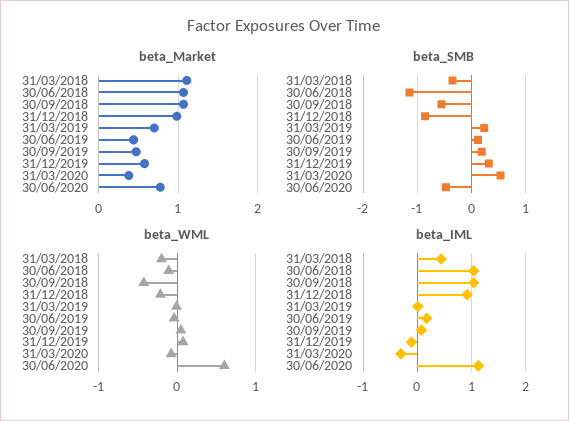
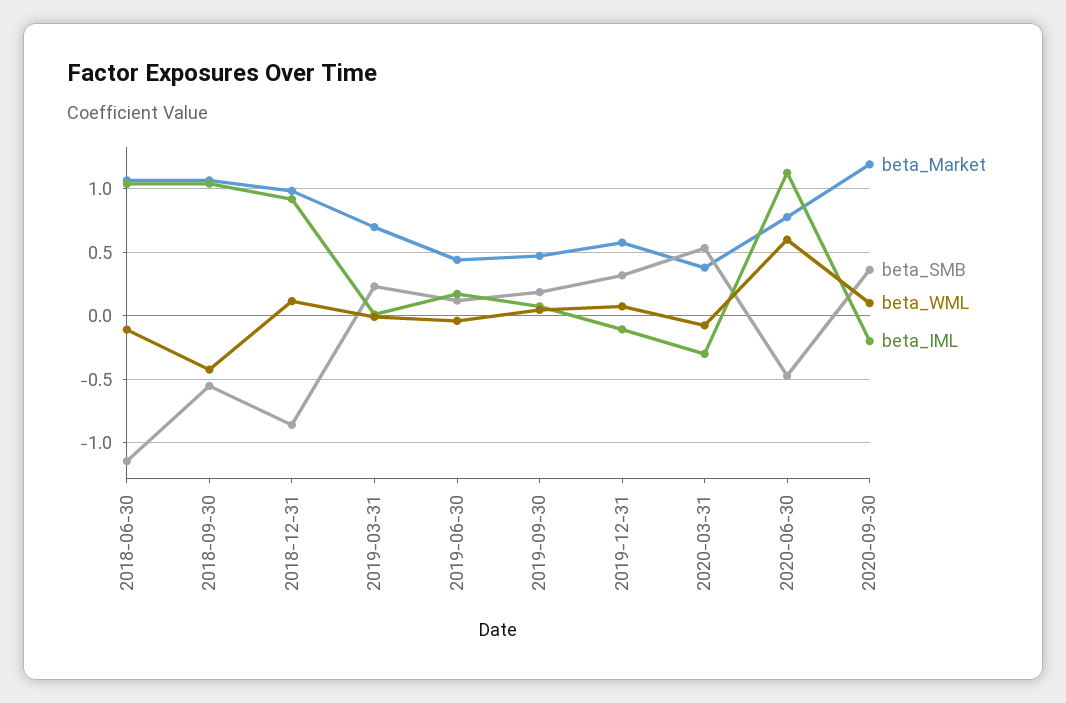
beta_Market, 31/03/2018: 1.1 -> none
beta_SMB, 31/03/2018: -0.4 -> none
beta_WML, 31/03/2018: -0.2 -> none
beta_WML, 31/12/2018: -0.2 -> 0.1
beta_IML, 31/03/2018: 0.4 -> none
beta_Market, 2020-09-30: none -> 1.2
beta_SMB, 2020-09-30: none -> 0.35
beta_WML, 2020-09-30: none -> 0.1
beta_IML, 2020-09-30: none -> -0.2

